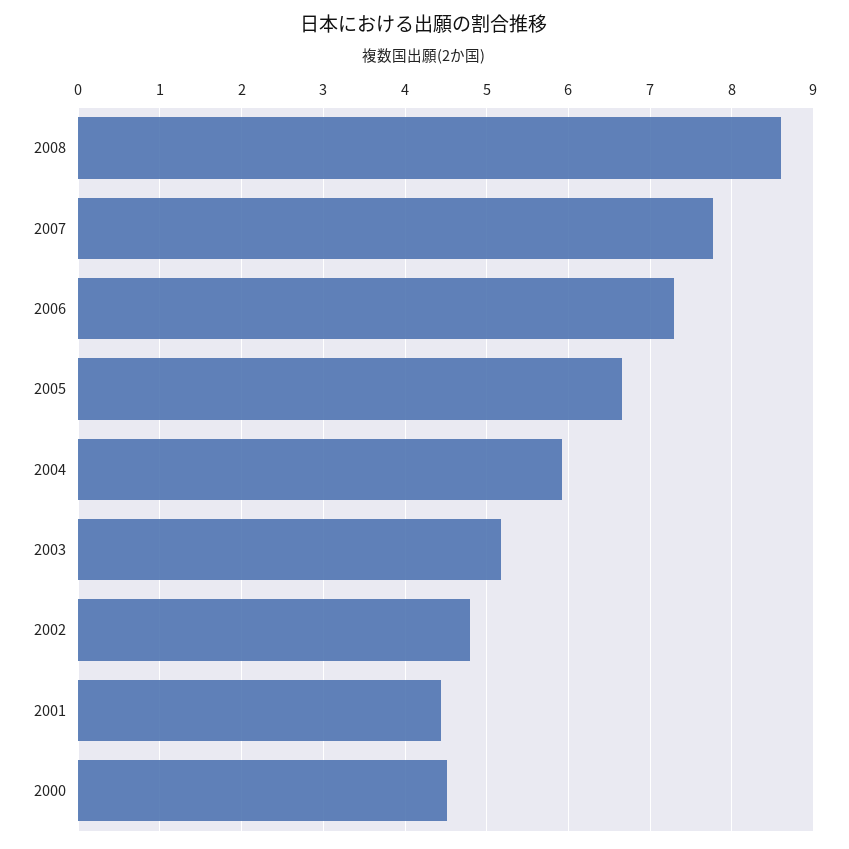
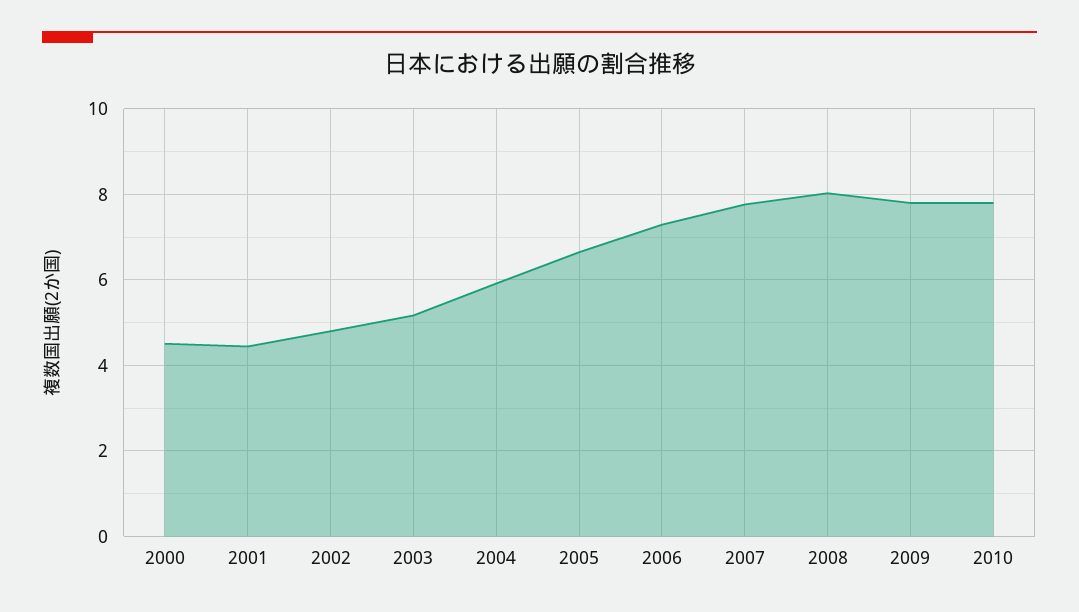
2008: 8.6 -> 8
2009: none -> 7.8
2010: none -> 7.8

